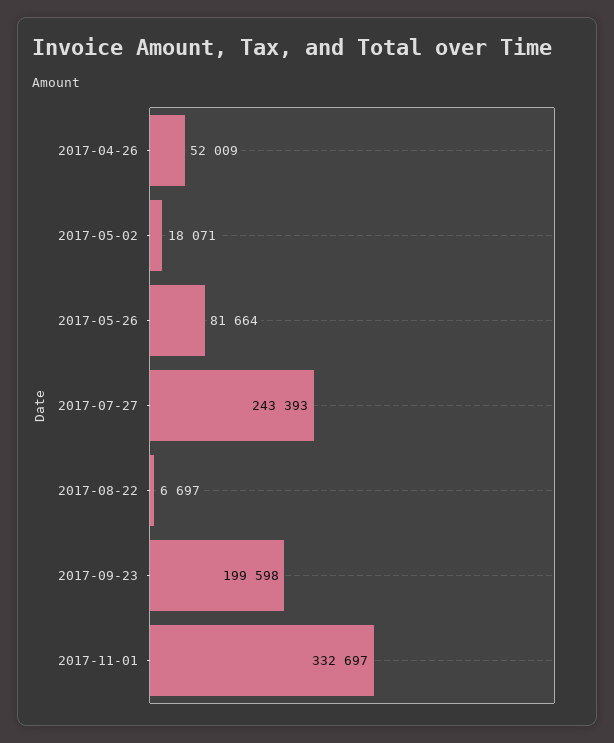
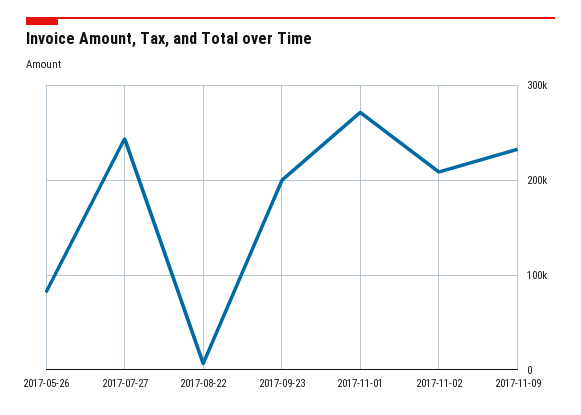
2017-04-26: 52009 -> none
2017-05-02: 18071 -> none
2017-11-01: 332697 -> 270000
2017-11-02: none -> 210000
2017-11-09: none -> 230000

